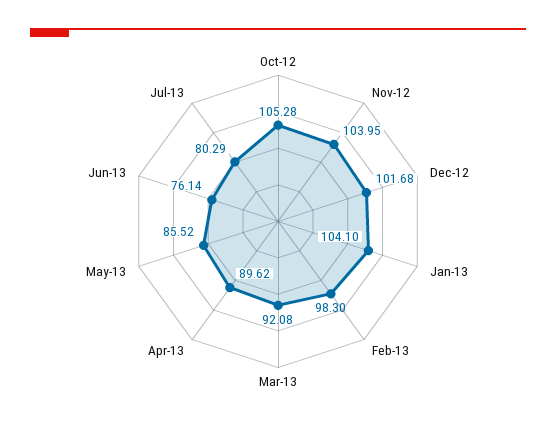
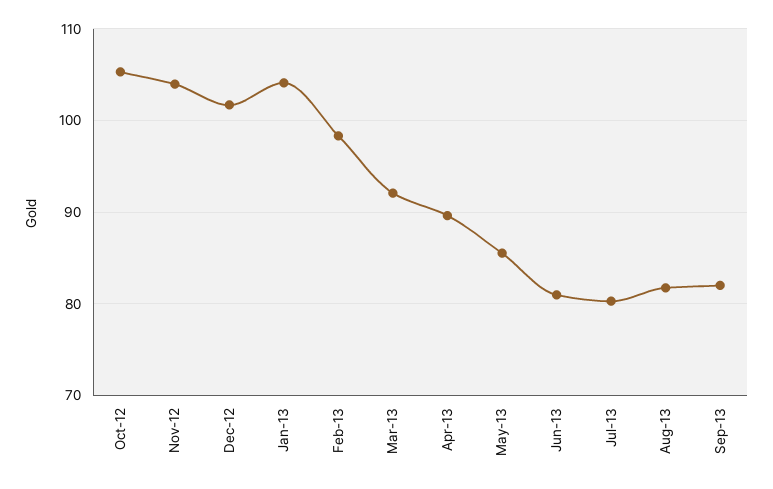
Jun-13: 76.14 -> 81
Aug-13: none -> 82
Sep-13: none -> 82

